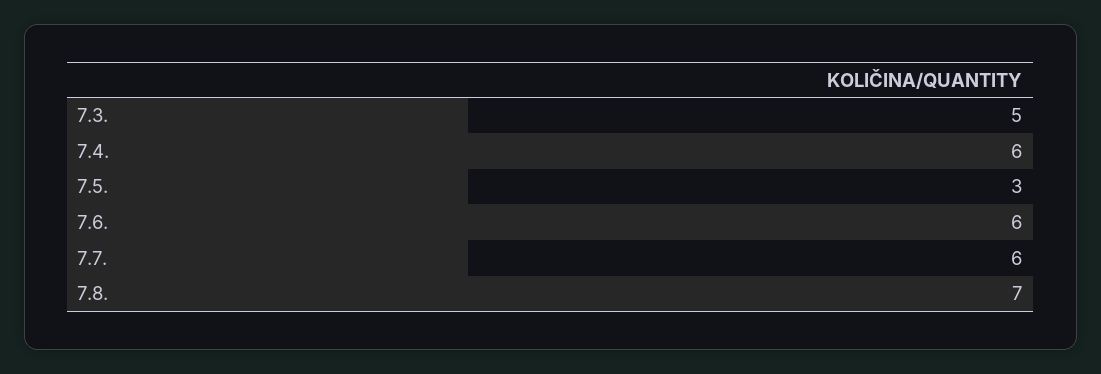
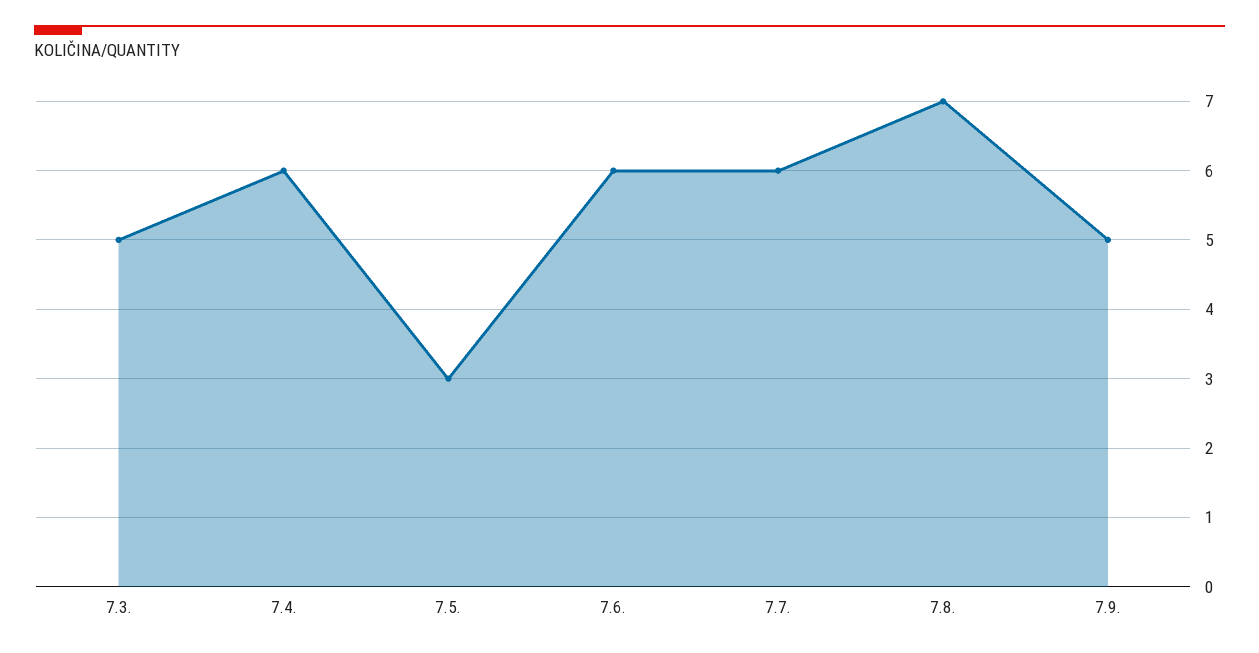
7.9.: none -> 5

